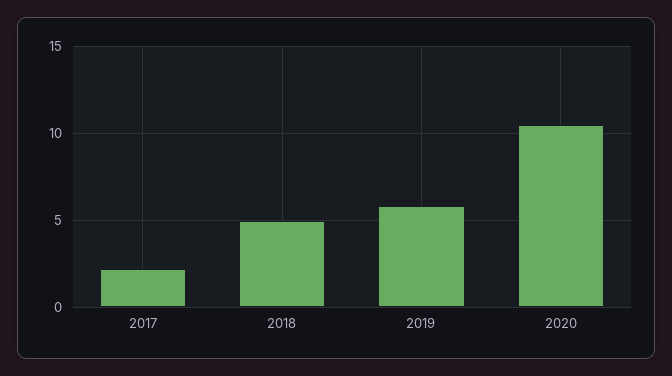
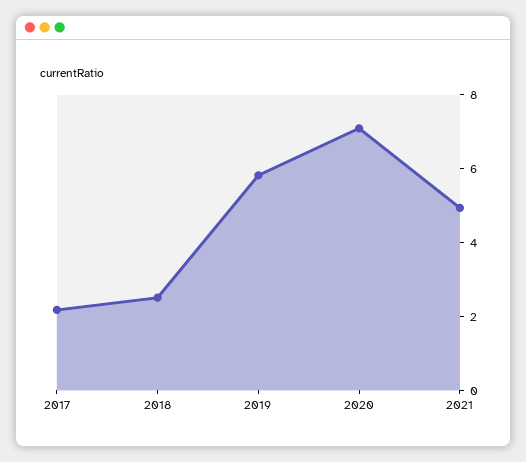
2018: 5 -> 2.5
2020: 10.5 -> 7
2021: none -> 5

